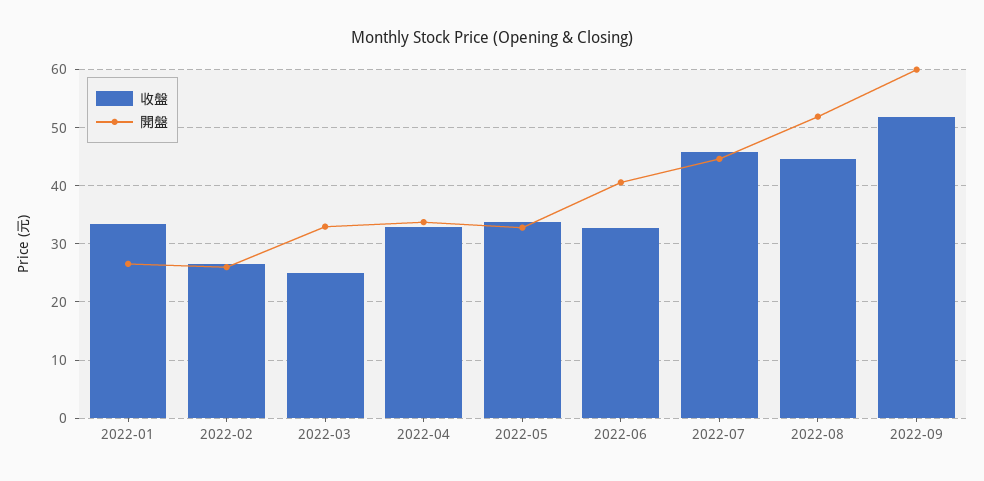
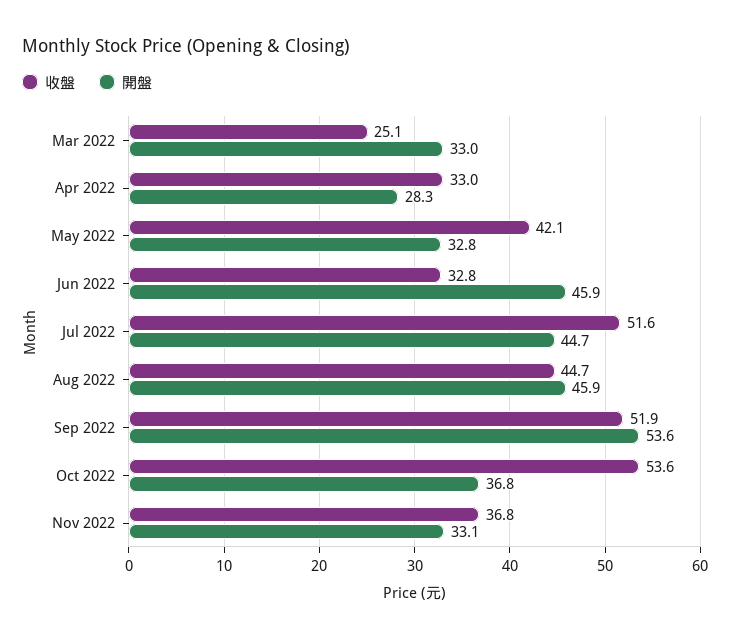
收盤, 2022-01: 34 -> none
開盤, 2022-01: 26 -> none
收盤, 2022-02: 26 -> none
開盤, 2022-02: 26 -> none
開盤, 2022-04: 34 -> 28.3
收盤, 2022-05: 34 -> 42.1
開盤, 2022-06: 40 -> 45.9
收盤, 2022-07: 46 -> 51.6
開盤, 2022-08: 52 -> 45.9
開盤, 2022-09: 60 -> 53.6
收盤, Oct 2022: none -> 53.6
開盤, Oct 2022: none -> 36.8
收盤, Nov 2022: none -> 36.8
開盤, Nov 2022: none -> 33.1

